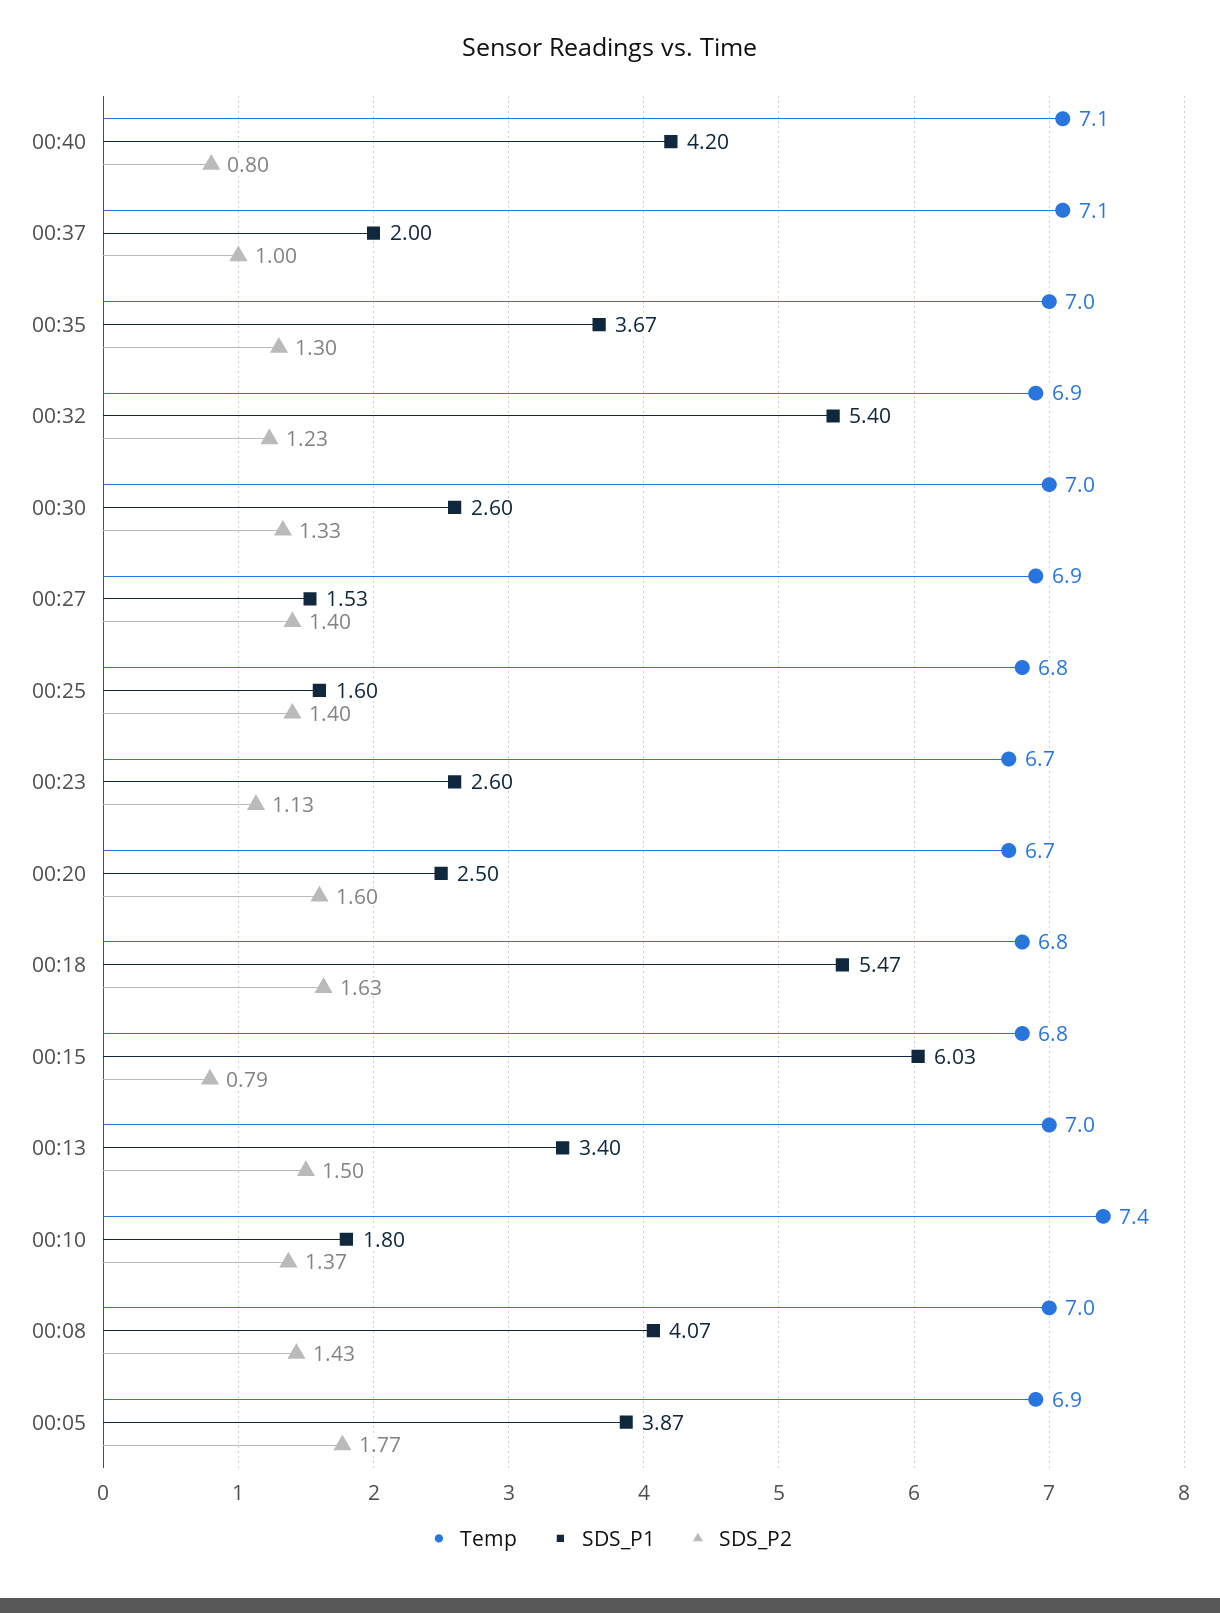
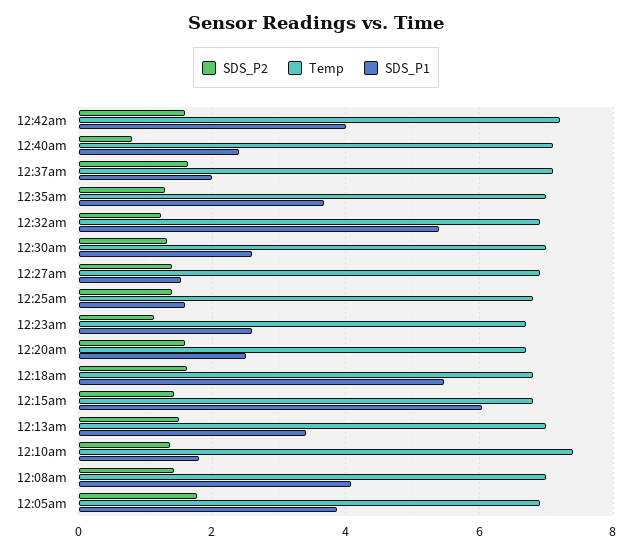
SDS_P1, 00:40: 4.2 -> 2.4
SDS_P2, 00:37: 1 -> 1.6
SDS_P2, 00:15: 0.79 -> 1.4
SDS_P2, 12:42am: none -> 1.6
Temp, 12:42am: none -> 7.2
SDS_P1, 12:42am: none -> 4

